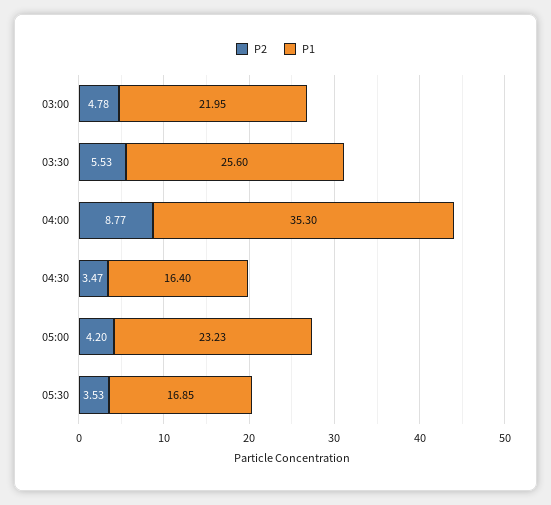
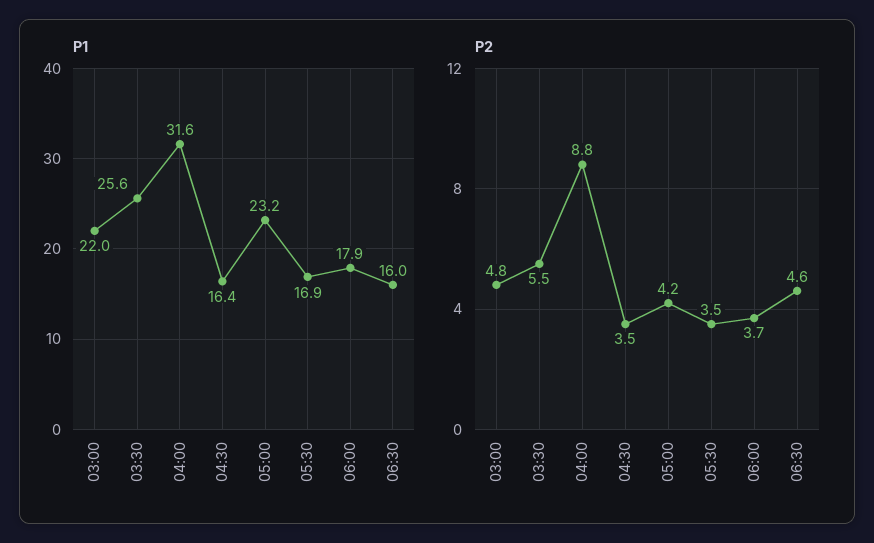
P1, 04:00: 35.3 -> 31.6
P1, 06:00: none -> 17.9
P1, 06:30: none -> 16
P2, 06:00: none -> 3.7
P2, 06:30: none -> 4.6

